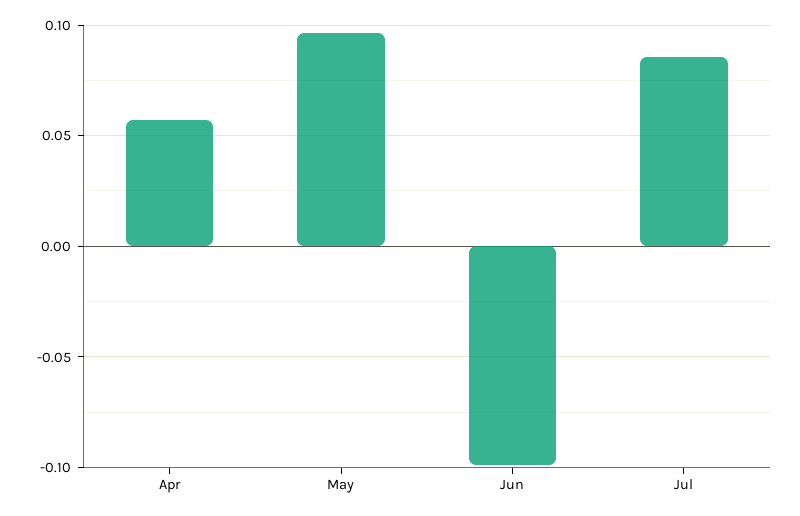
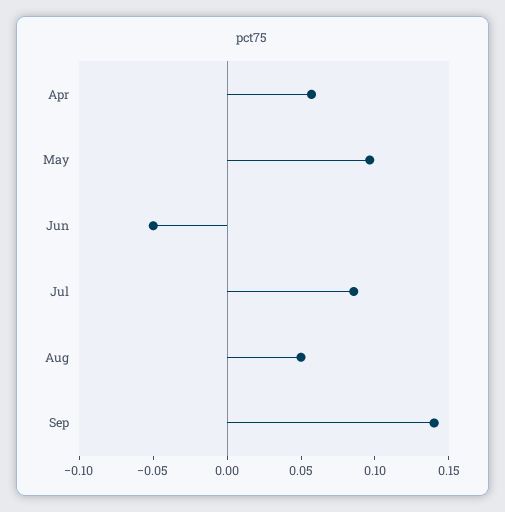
Jun: -0.1 -> -0.05
Aug: none -> 0.05
Sep: none -> 0.14

